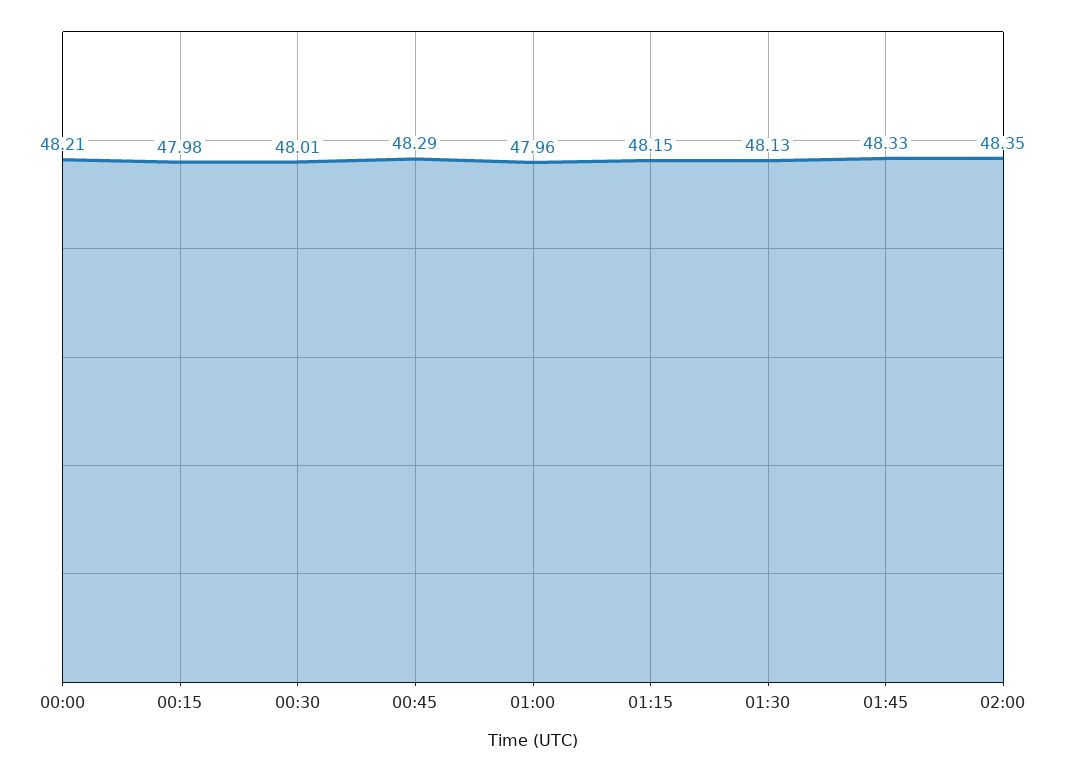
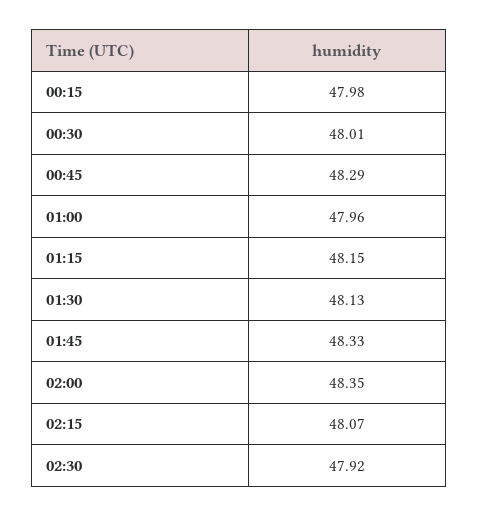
00:00: 48.21 -> none
02:15: none -> 48.07
02:30: none -> 47.92

